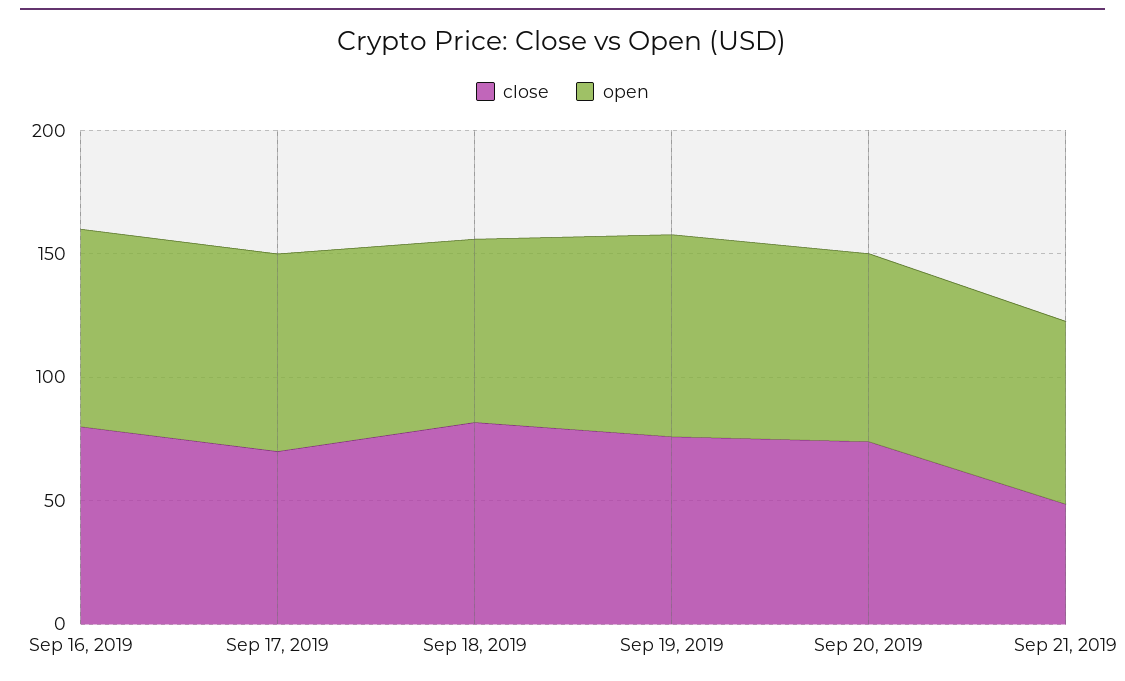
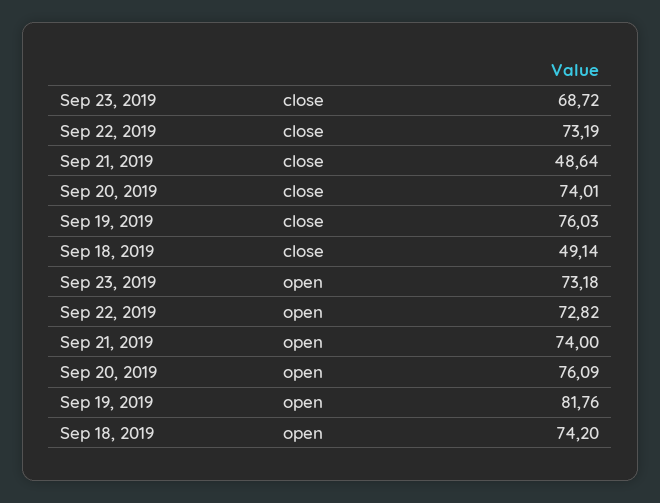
close, Sep 16, 2019: 80 -> none
open, Sep 16, 2019: 80 -> none
close, Sep 17, 2019: 70 -> none
open, Sep 17, 2019: 80 -> none
close, Sep 18, 2019: 80 -> 49.14
close, Sep 23, 2019: none -> 68.72
close, Sep 22, 2019: none -> 73.19
open, Sep 23, 2019: none -> 73.18
open, Sep 22, 2019: none -> 72.82

